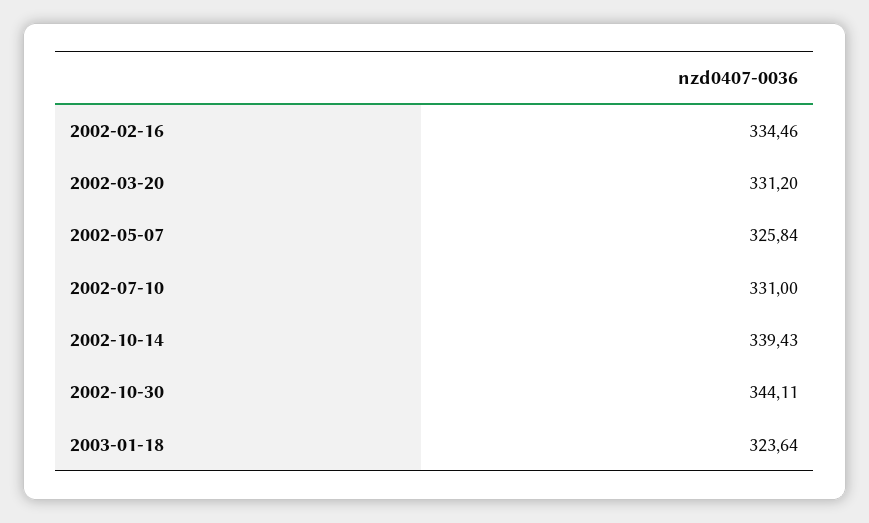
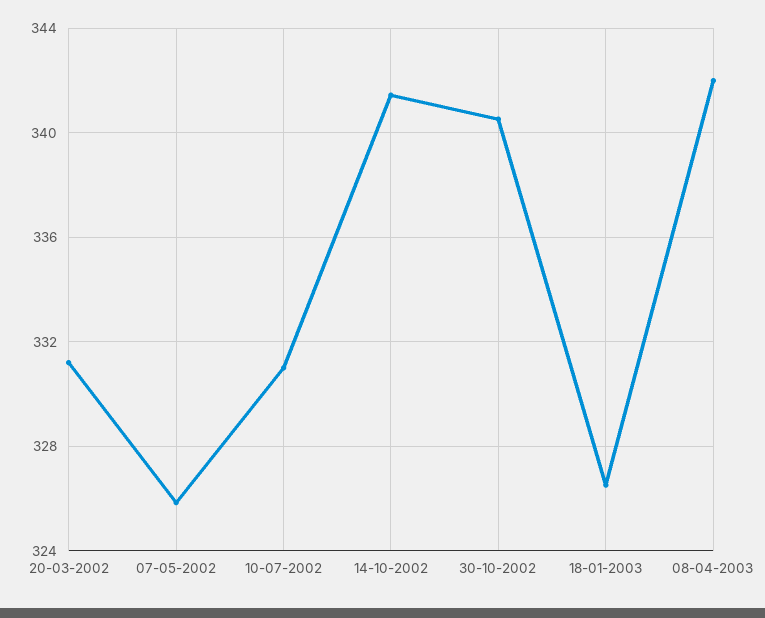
2002-02-16: 334.46 -> none
2002-10-14: 339.43 -> 341.5
2002-10-30: 344.11 -> 340.5
2003-01-18: 323.64 -> 326.5
08-04-2003: none -> 342

